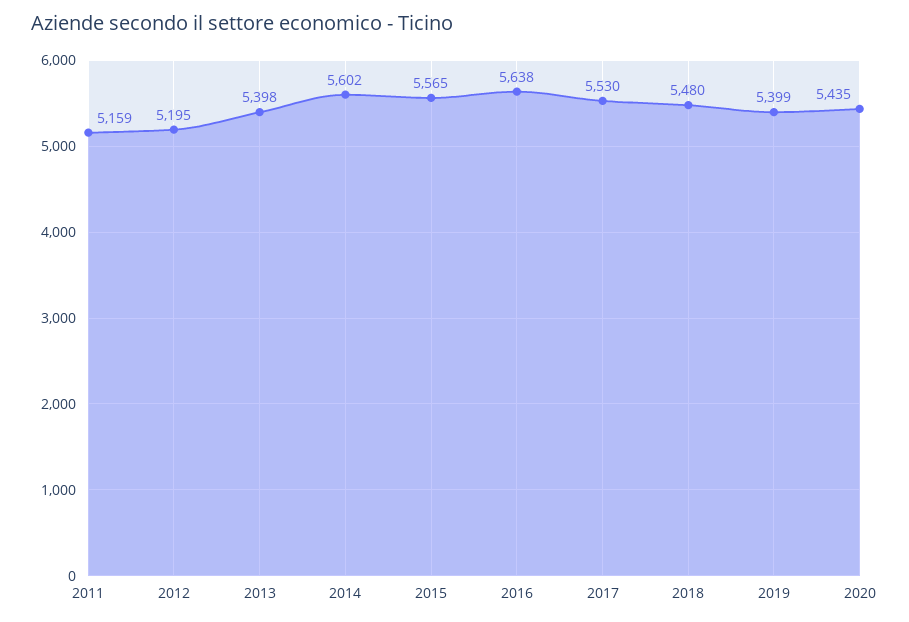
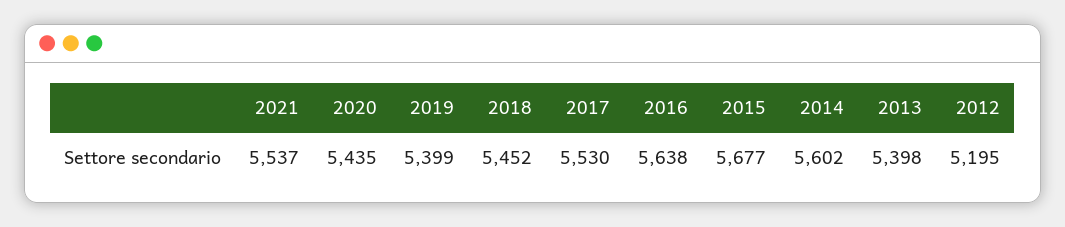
2011: 5159 -> none
2015: 5565 -> 5677
2018: 5480 -> 5452
2021: none -> 5537

